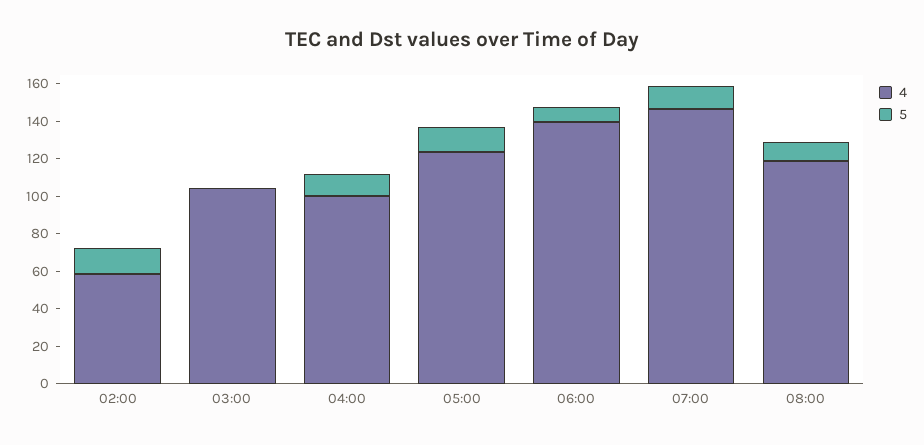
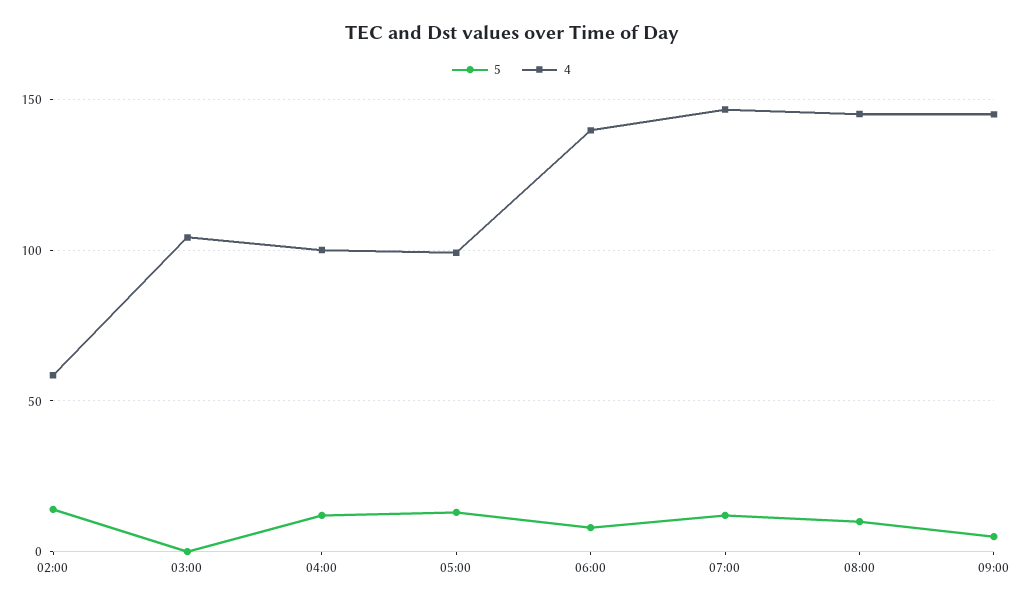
4, 05:00: 125 -> 100
4, 08:00: 120 -> 145
5, 09:00: none -> 5
4, 09:00: none -> 145

